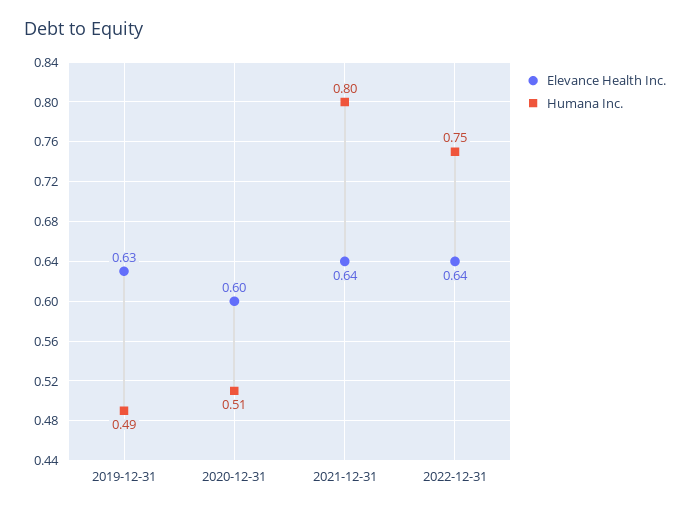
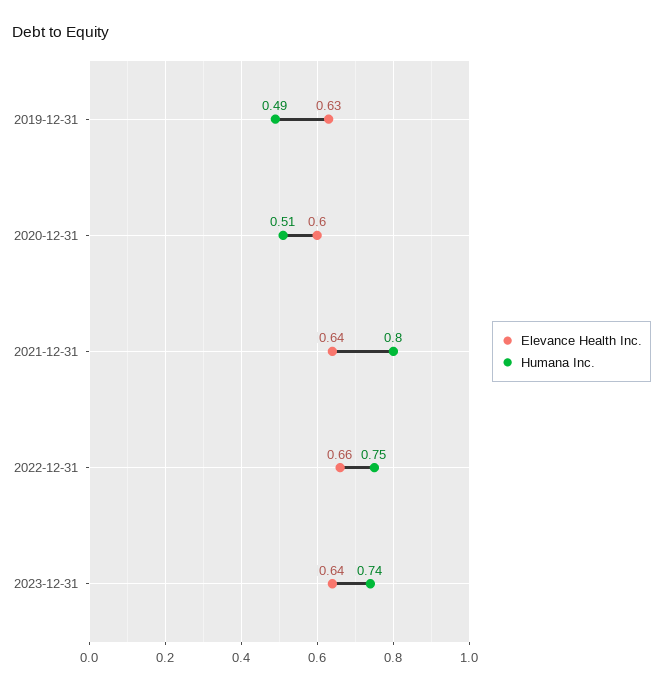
Elevance Health Inc., 2022-12-31: 0.64 -> 0.66
Elevance Health Inc., 2023-12-31: none -> 0.64
Humana Inc., 2023-12-31: none -> 0.74

